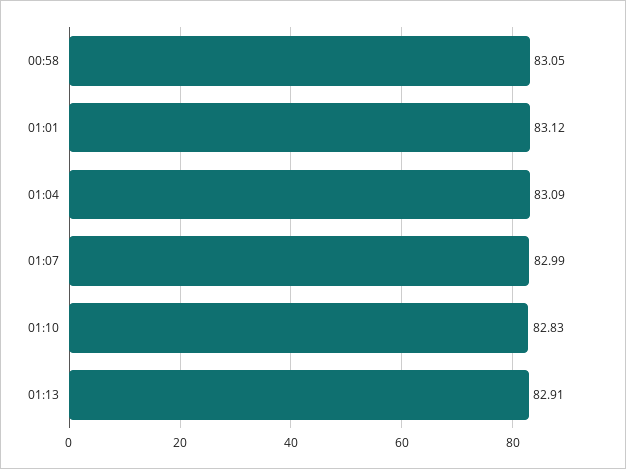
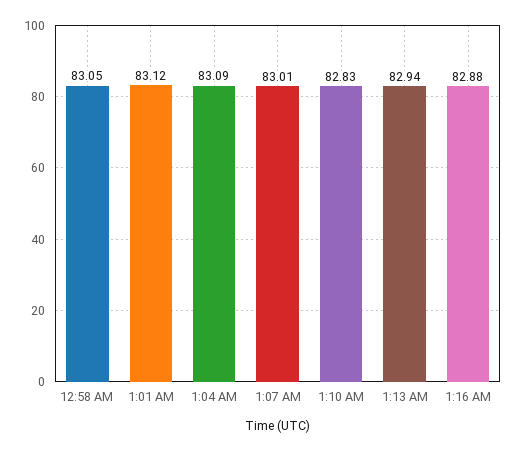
01:07: 82.99 -> 83.01
01:13: 82.91 -> 82.94
1:16 AM: none -> 82.88

